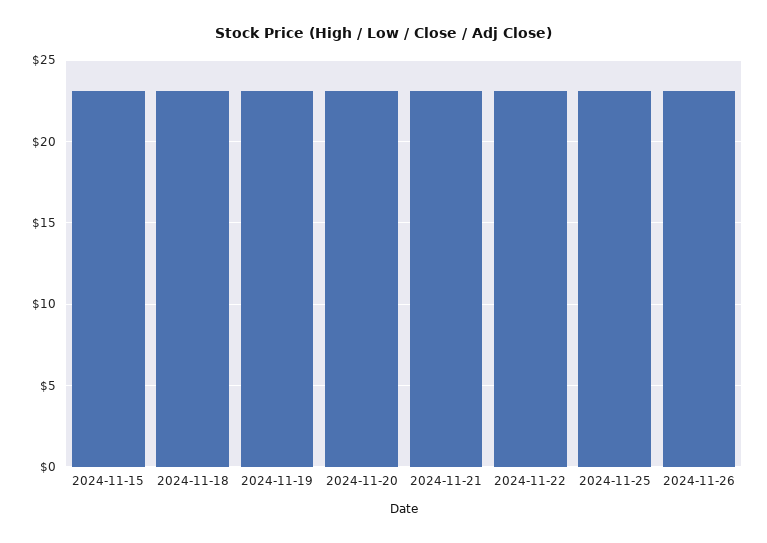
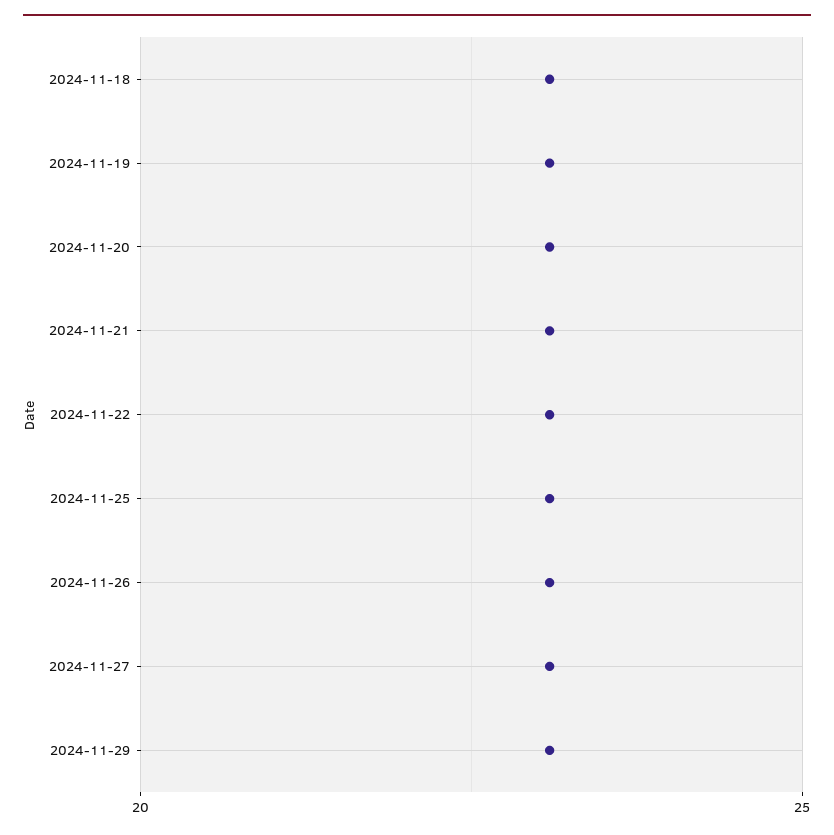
2024-11-15: 23 -> none
2024-11-27: none -> 23
2024-11-29: none -> 23

